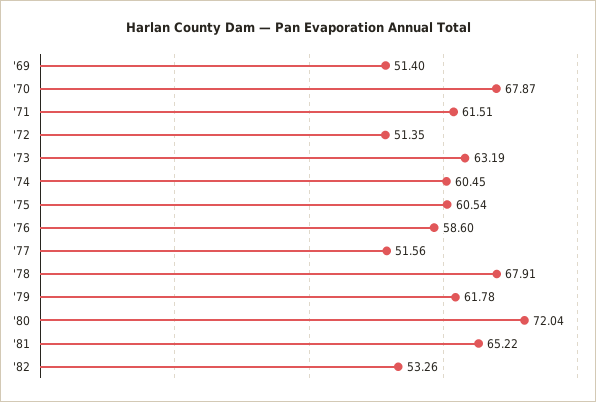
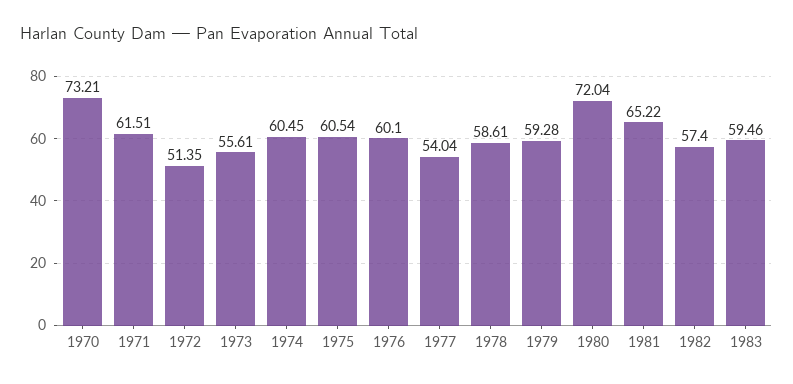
'69: 51.4 -> none
'70: 67.87 -> 73.21
'73: 63.19 -> 55.61
'76: 58.6 -> 60.1
'77: 51.56 -> 54.04
'78: 67.91 -> 58.61
'79: 61.78 -> 59.28
'82: 53.26 -> 57.4
1983: none -> 59.46

